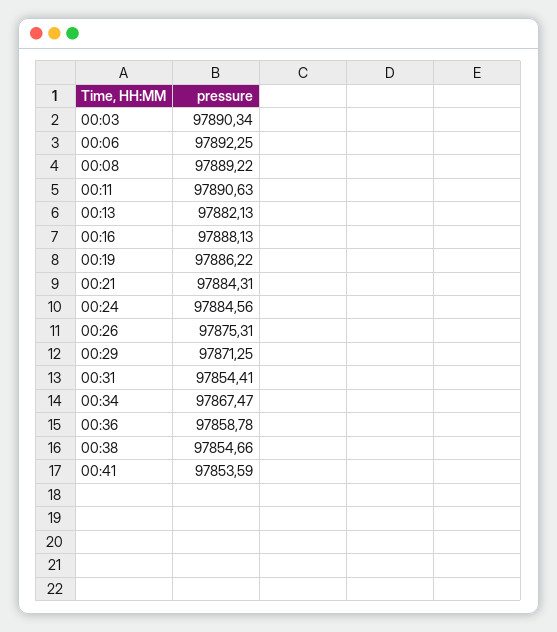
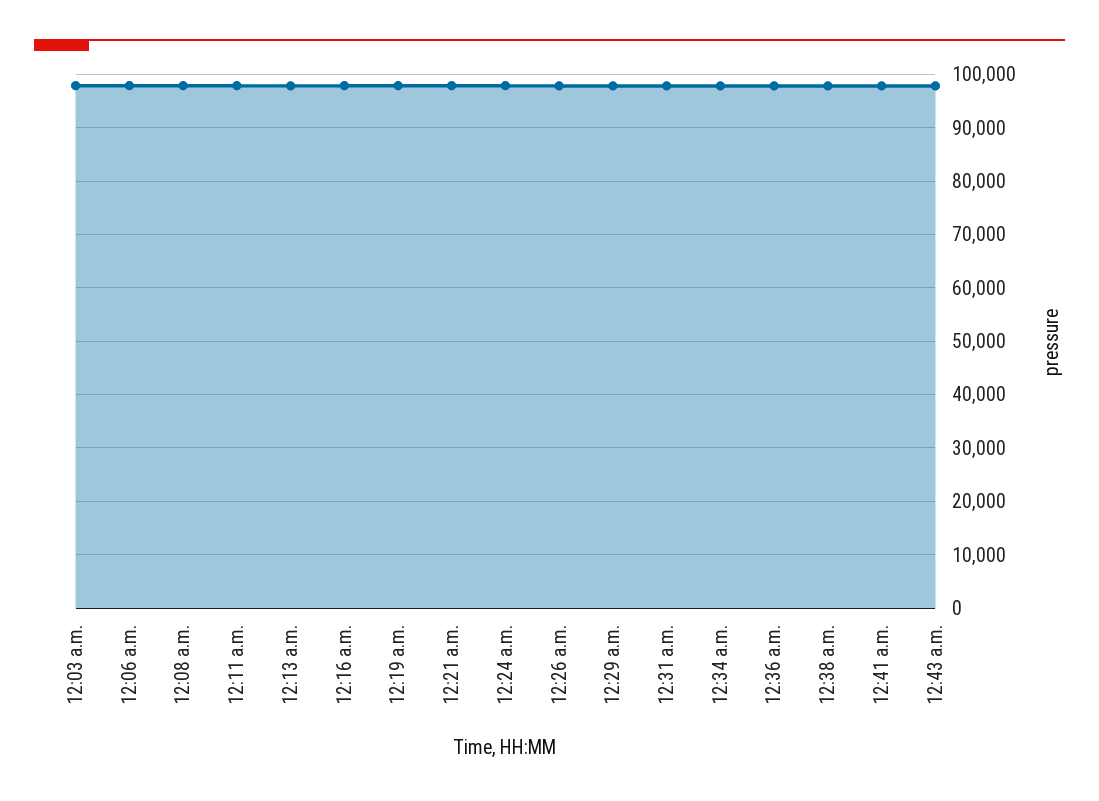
12:43 a.m.: none -> 98000

